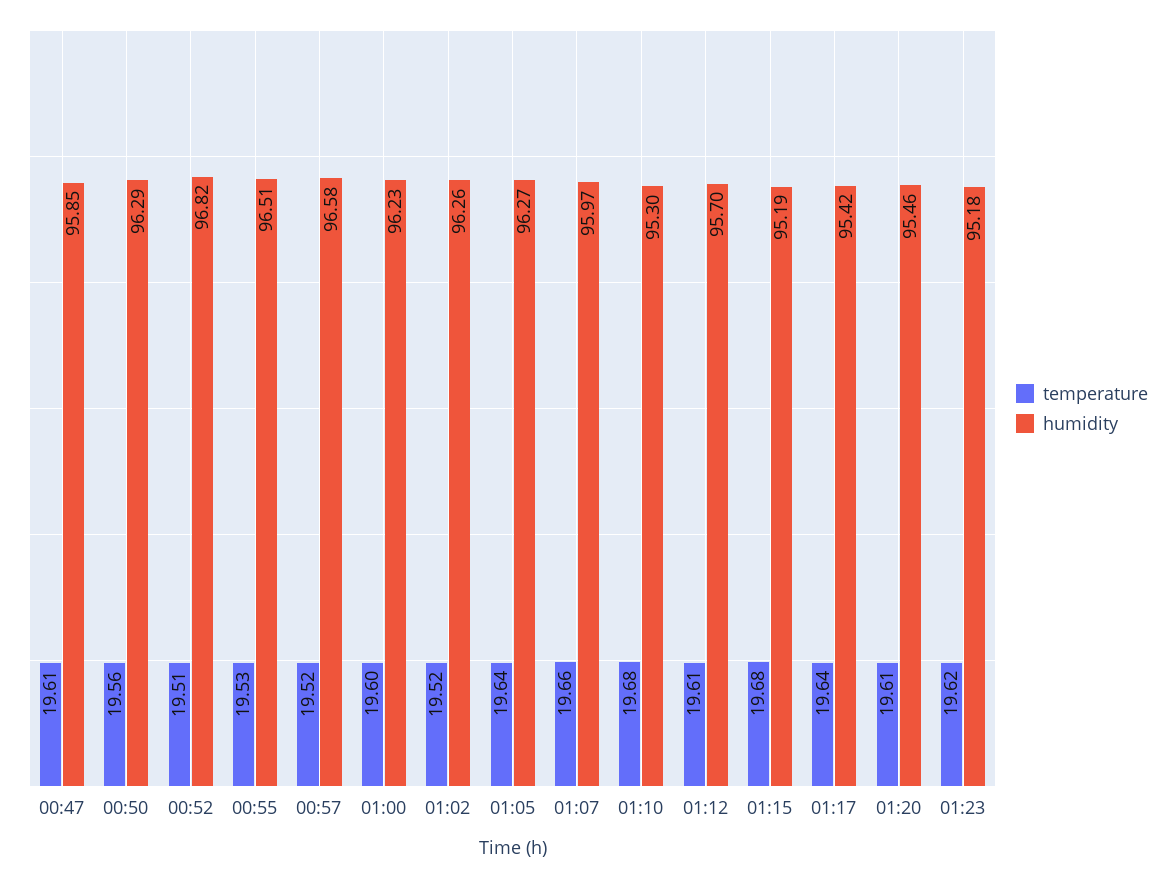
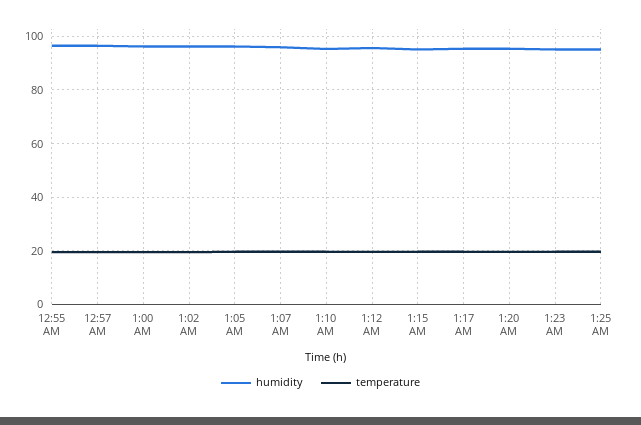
temperature, 00:47: 19.61 -> none
humidity, 00:47: 95.85 -> none
temperature, 00:50: 19.56 -> none
humidity, 00:50: 96.29 -> none
temperature, 00:52: 19.51 -> none
humidity, 00:52: 96.82 -> none
humidity, 1:25 AM: none -> 95
temperature, 1:25 AM: none -> 20

